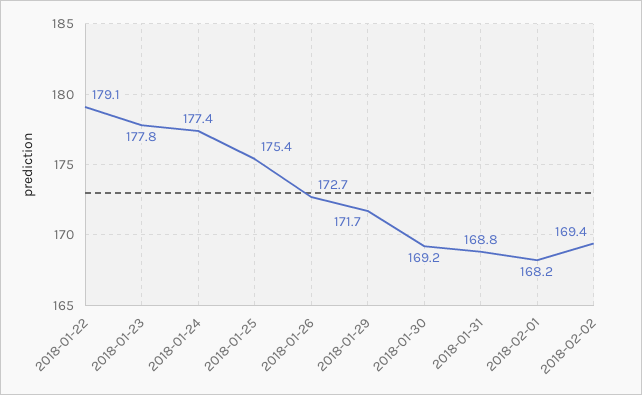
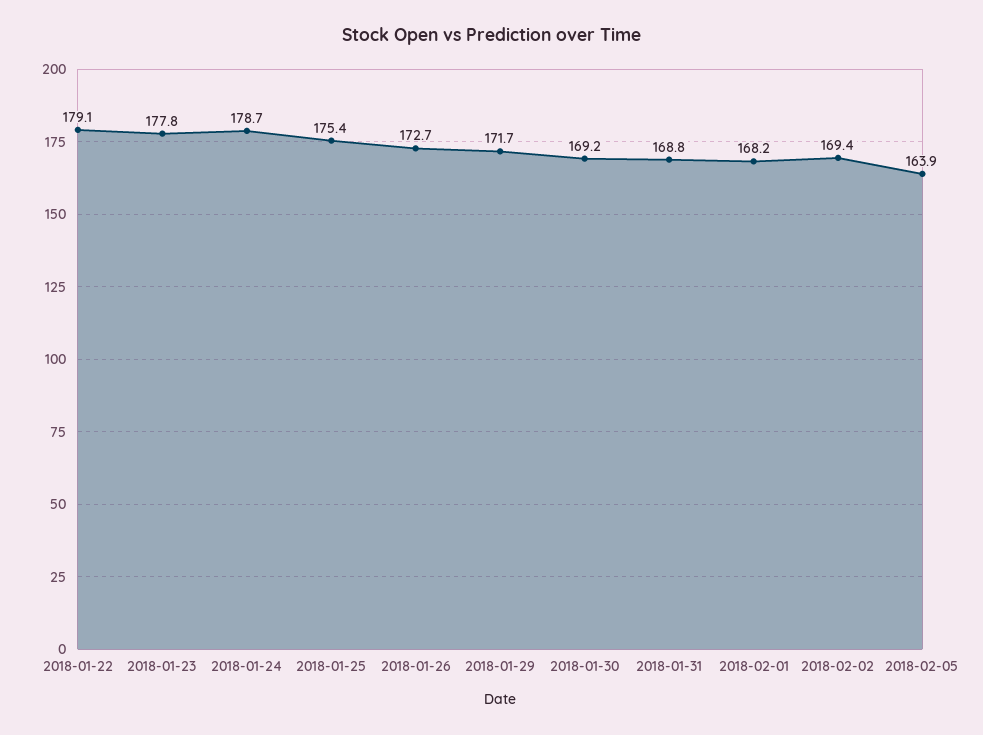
2018-01-24: 177.4 -> 178.7
2018-02-05: none -> 163.9

